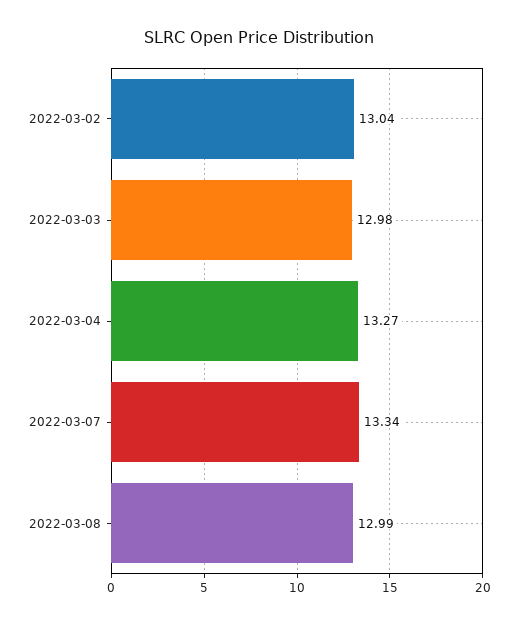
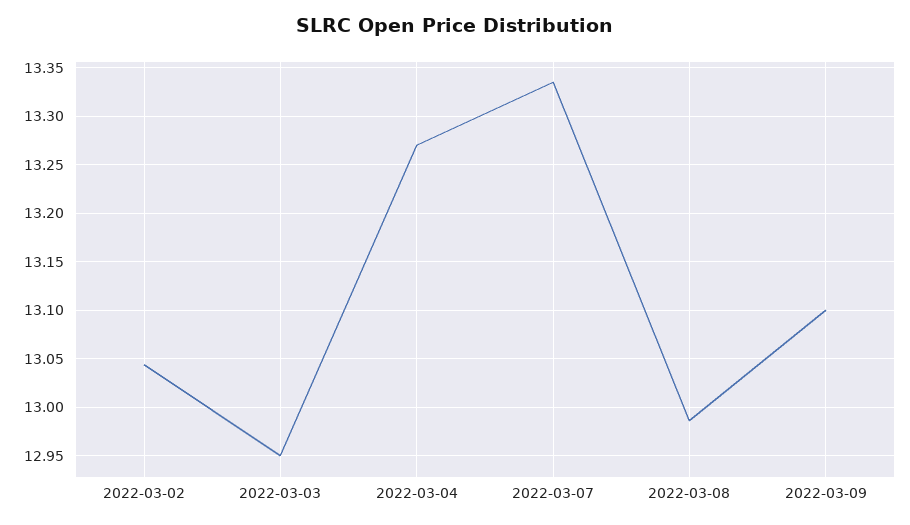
2022-03-03: 12.98 -> 12.95
2022-03-09: none -> 13.1

